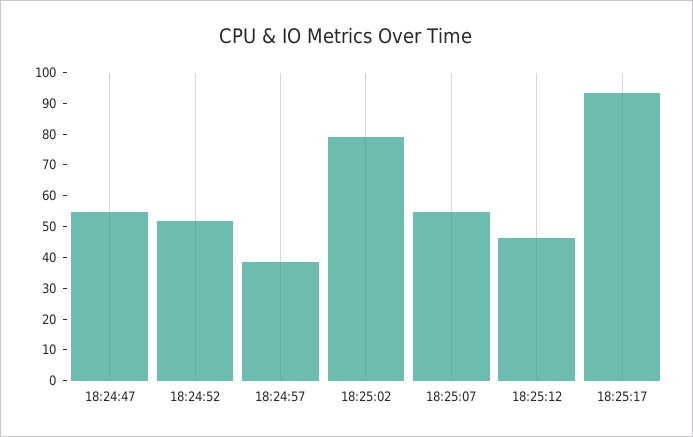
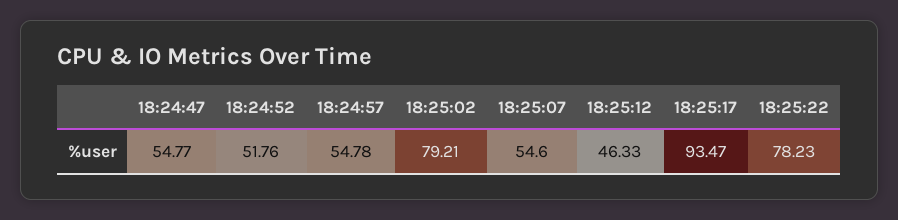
18:24:57: 40 -> 54.78
18:25:22: none -> 78.23

